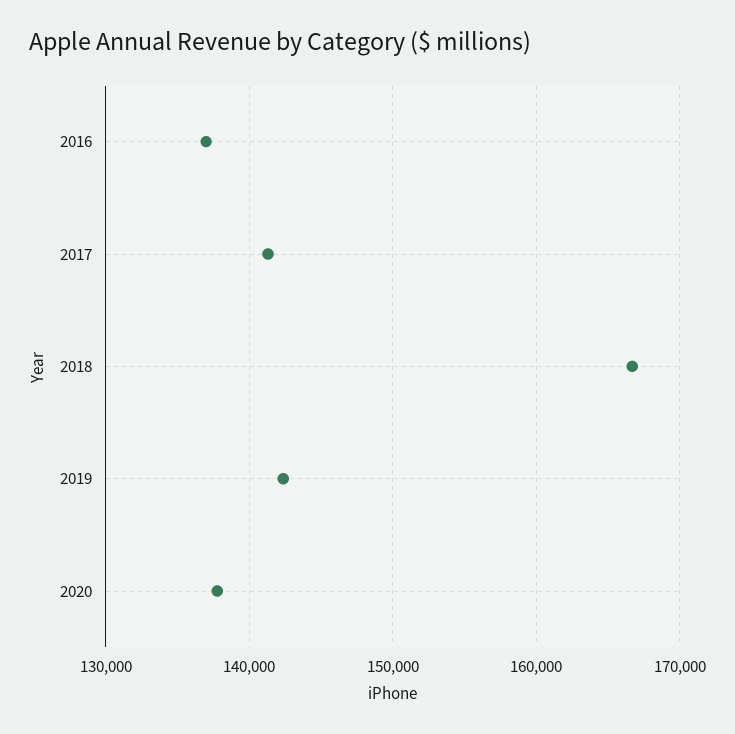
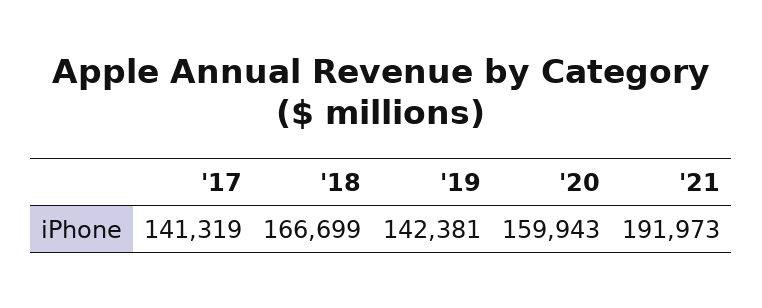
2016: 137000 -> none
2020: 138000 -> 159943
'21: none -> 191973

